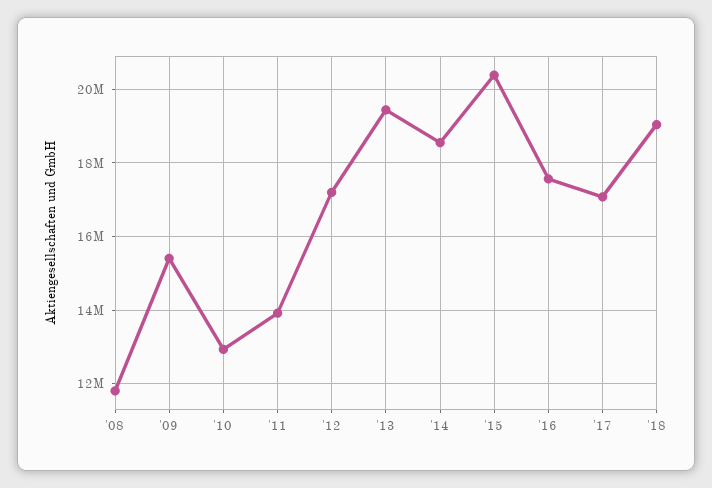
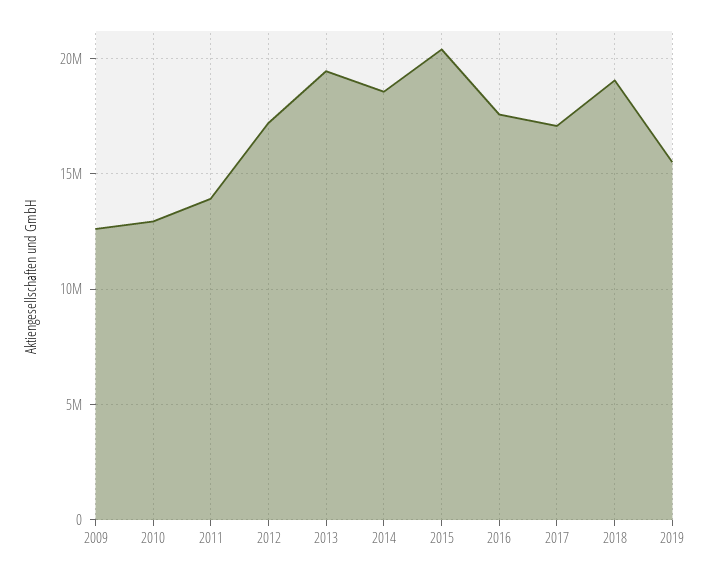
'08: 11800000 -> none
'09: 15400000 -> 12500000
2019: none -> 15500000

